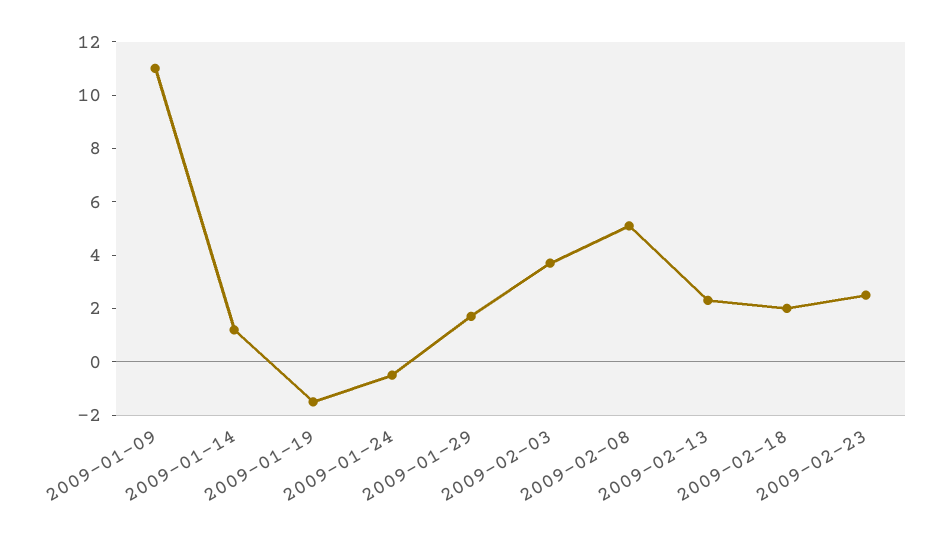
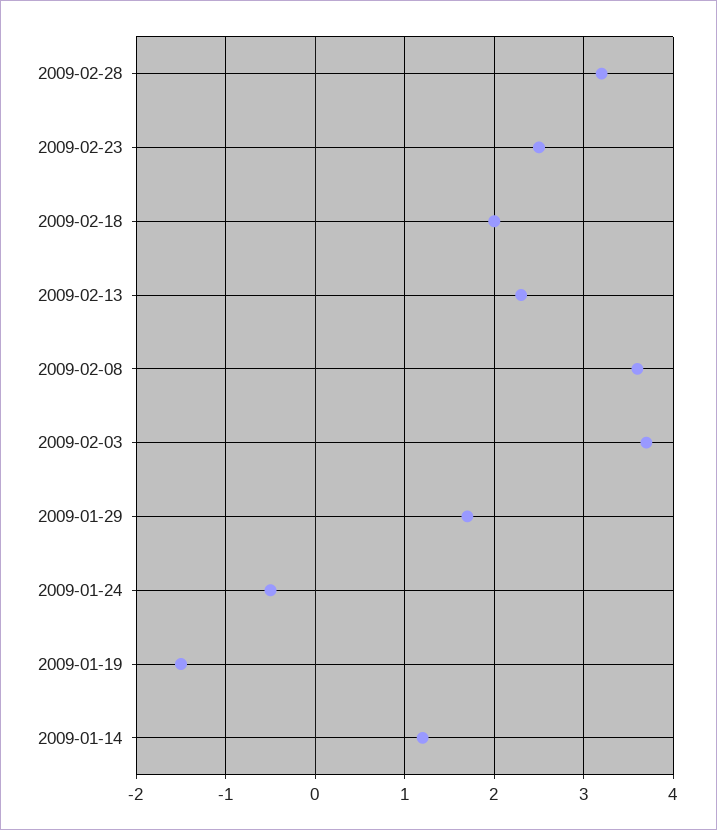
2009-01-09: 11 -> none
2009-02-08: 5 -> 3.6
2009-02-28: none -> 3.2

